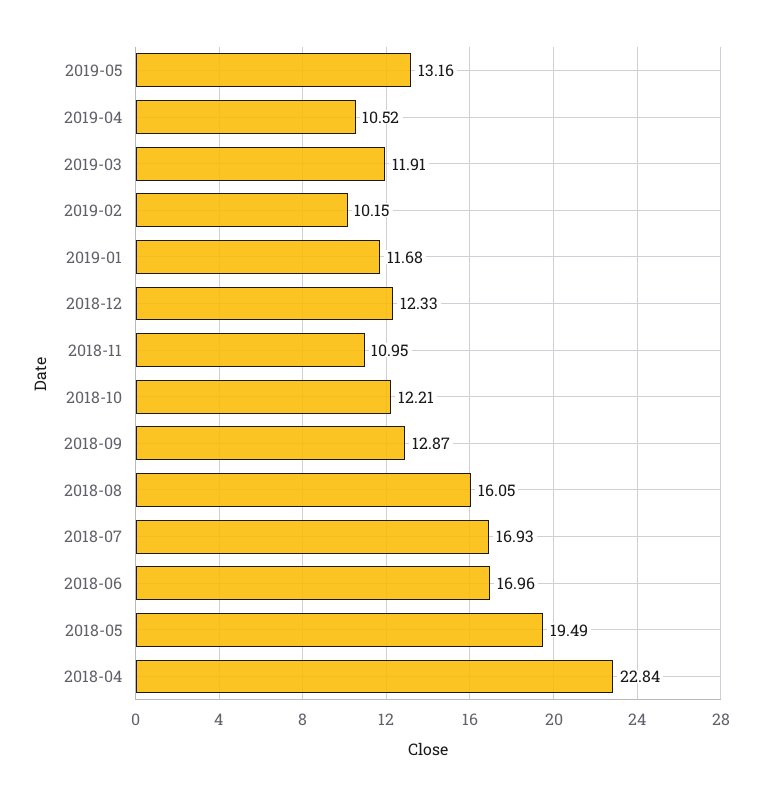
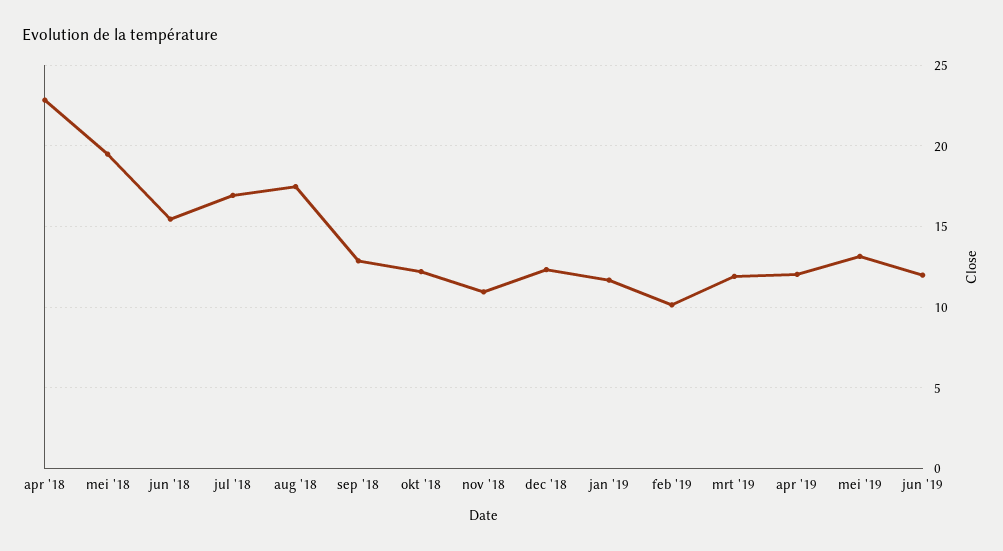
2019-04: 10.52 -> 12
2018-08: 16.05 -> 17.5
2018-06: 16.96 -> 15.5
jun '19: none -> 12

